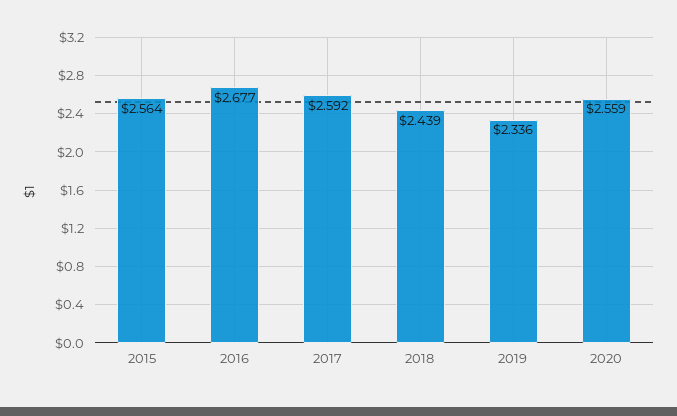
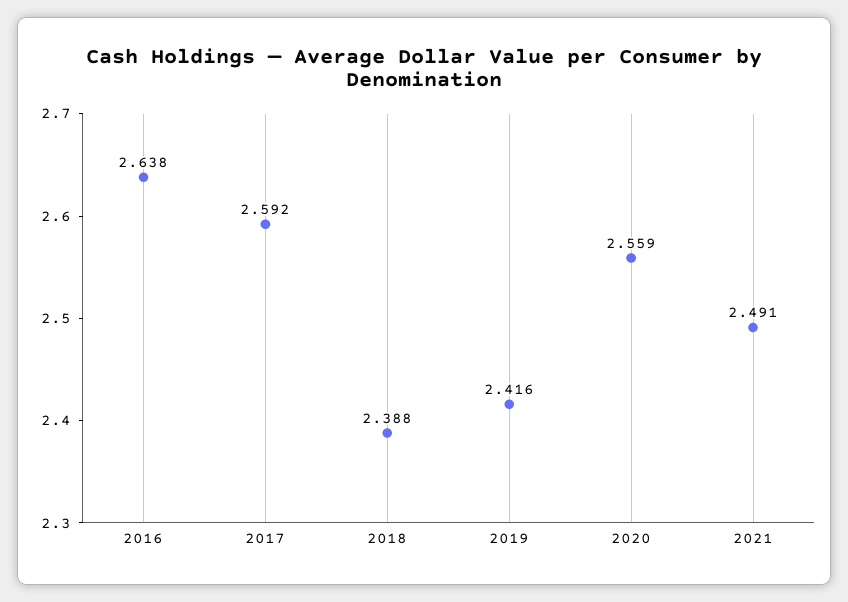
2015: 2.564 -> none
2016: 2.677 -> 2.638
2018: 2.439 -> 2.388
2019: 2.336 -> 2.416
2021: none -> 2.491

